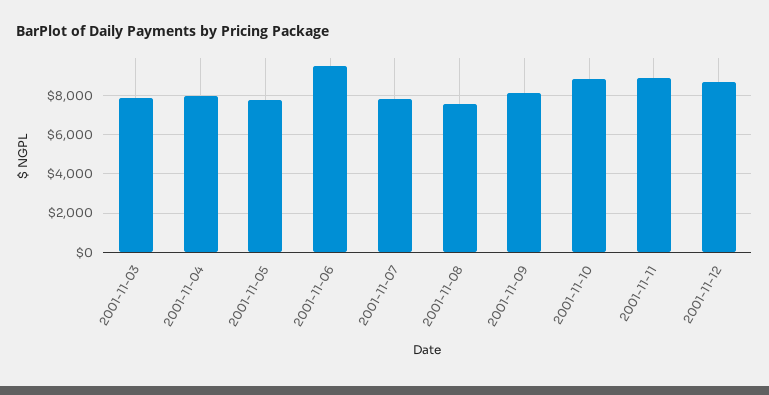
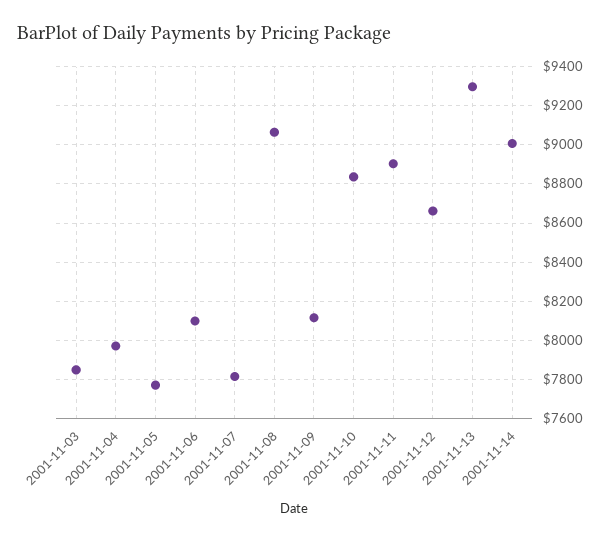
2001-11-06: 9500 -> 8100
2001-11-08: 7500 -> 9050
2001-11-13: none -> 9300
2001-11-14: none -> 9000

